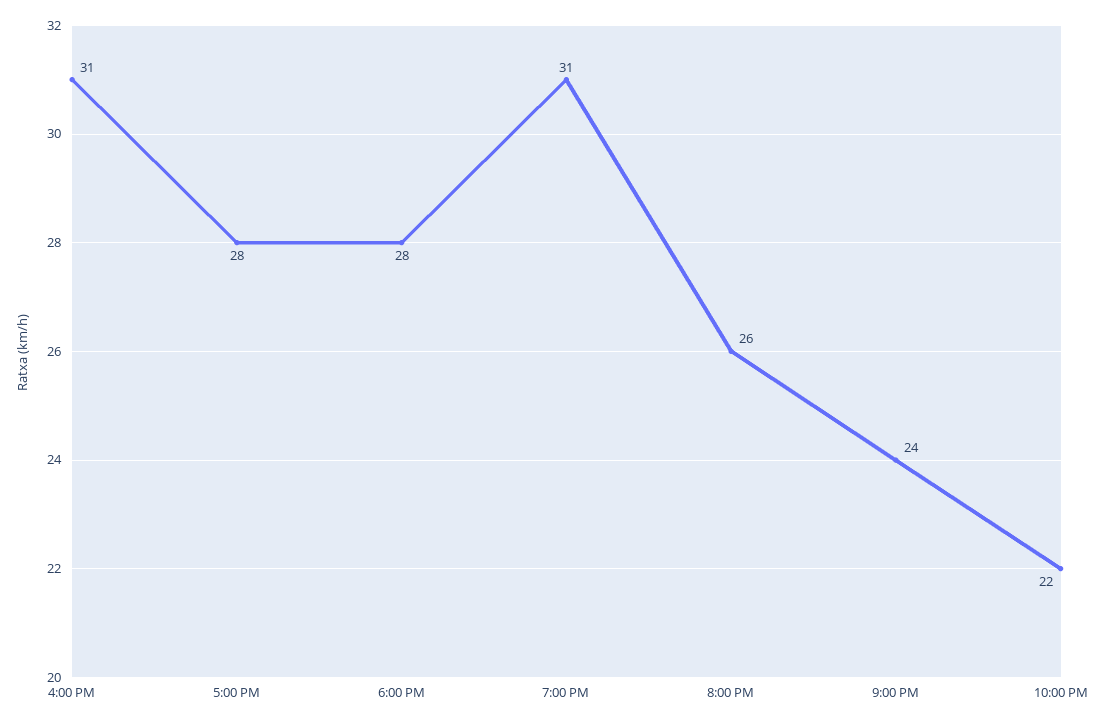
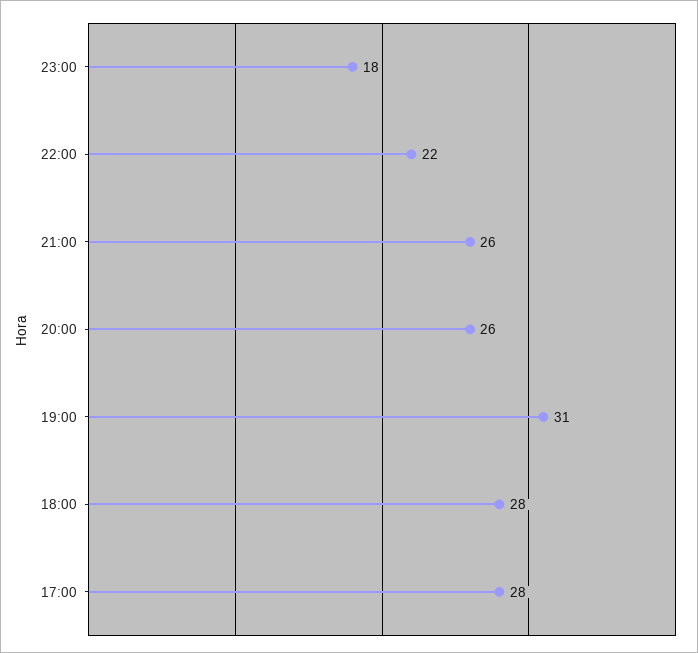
4:00 PM: 31 -> none
9:00 PM: 24 -> 26
23:00: none -> 18

